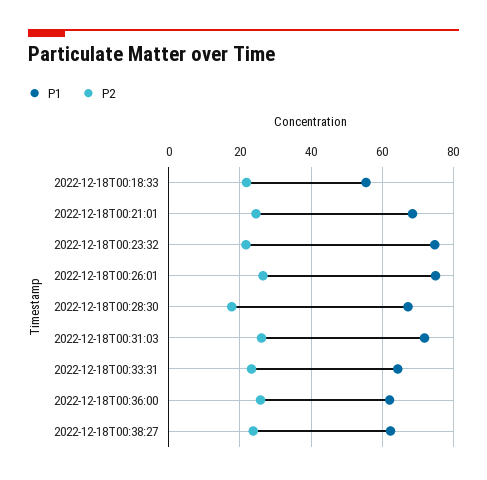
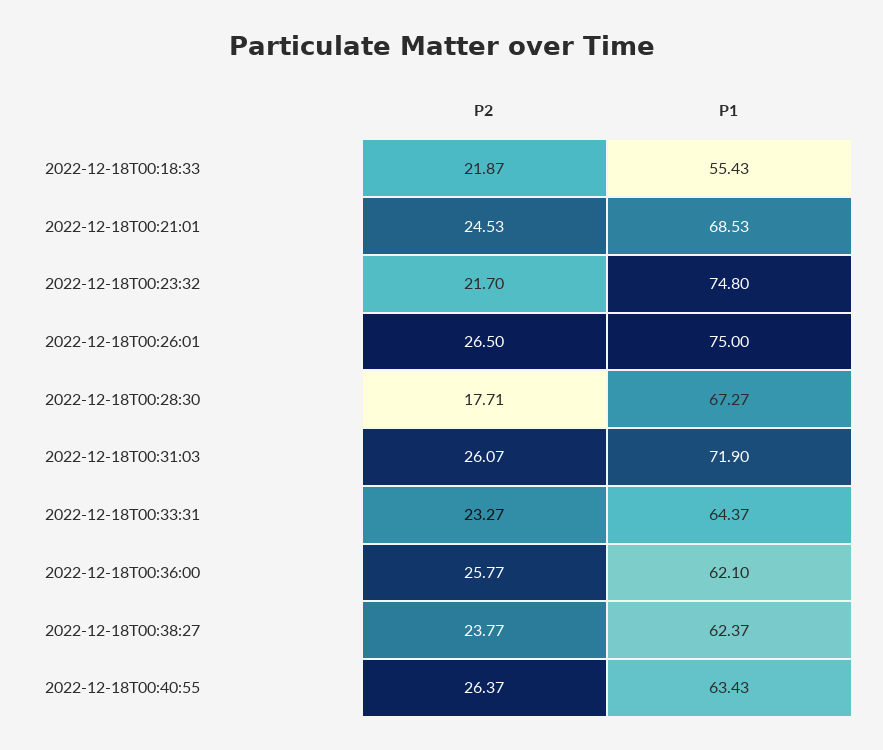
P2, 2022-12-18T00:40:55: none -> 26.37
P1, 2022-12-18T00:40:55: none -> 63.43

